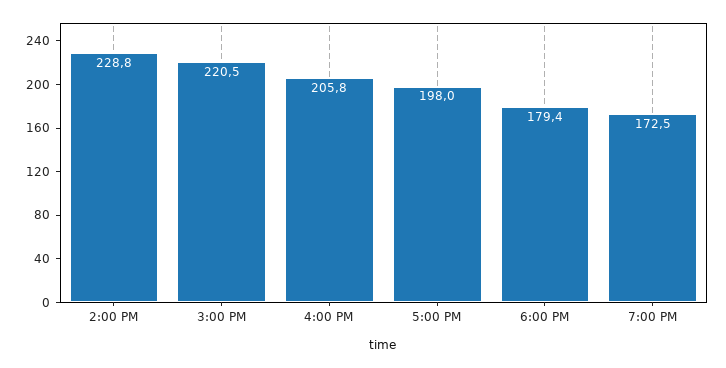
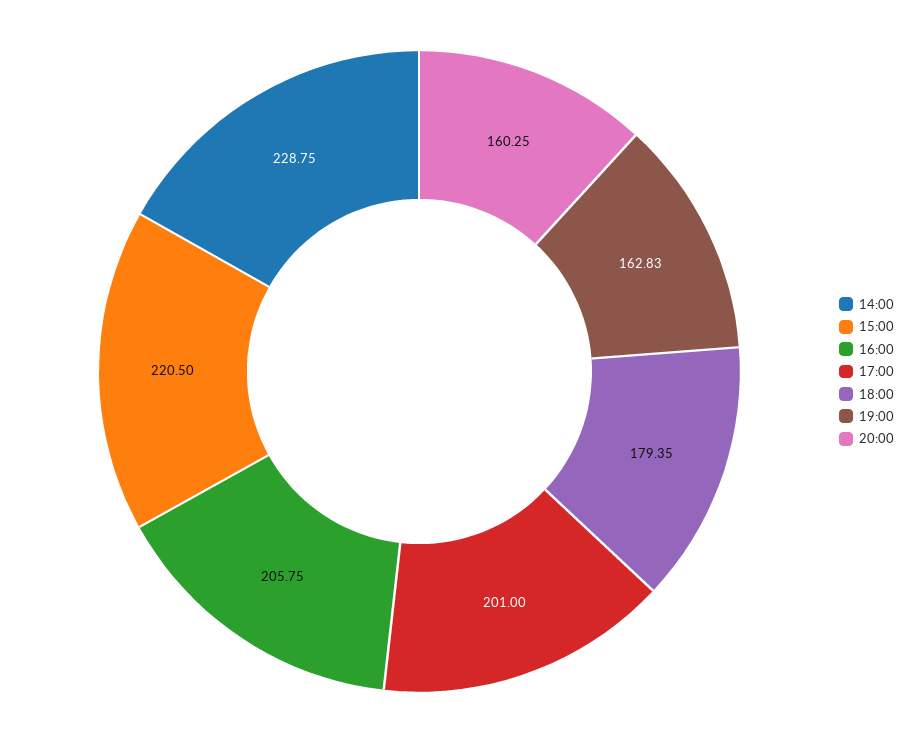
5:00 PM: 198 -> 201
7:00 PM: 172.5 -> 162.83
20:00: none -> 160.25

